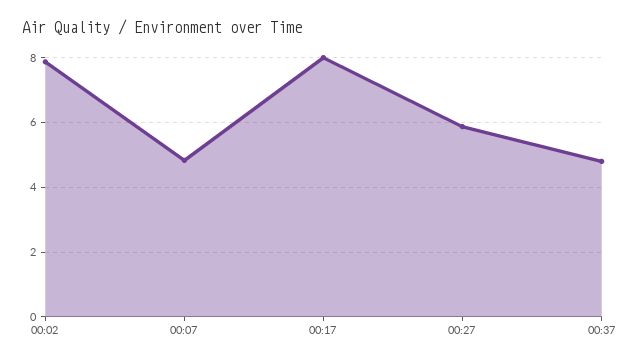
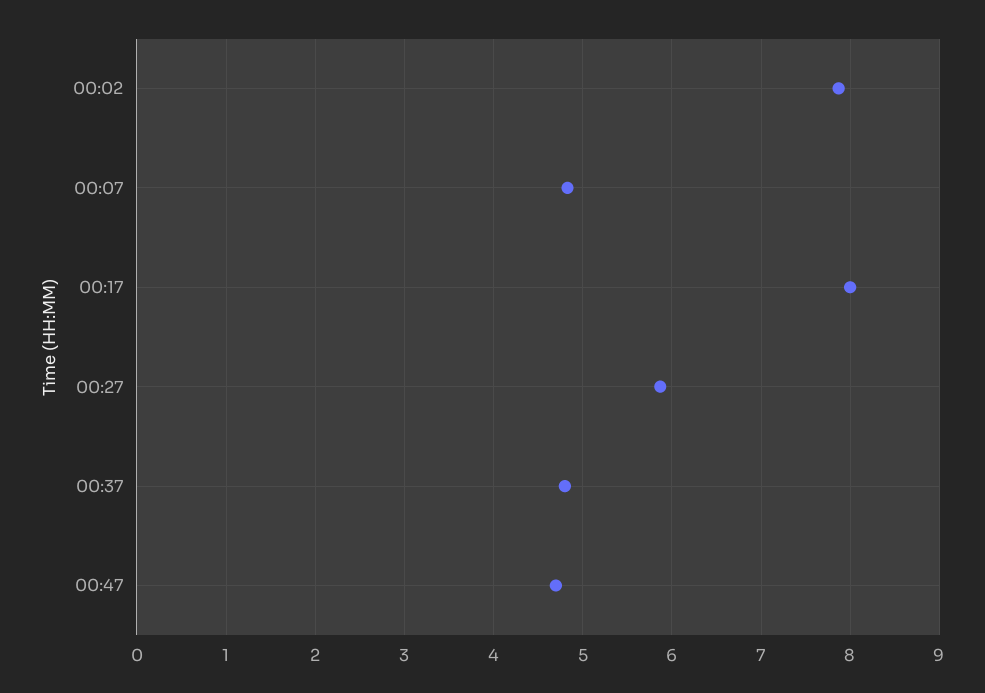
00:47: none -> 4.7

